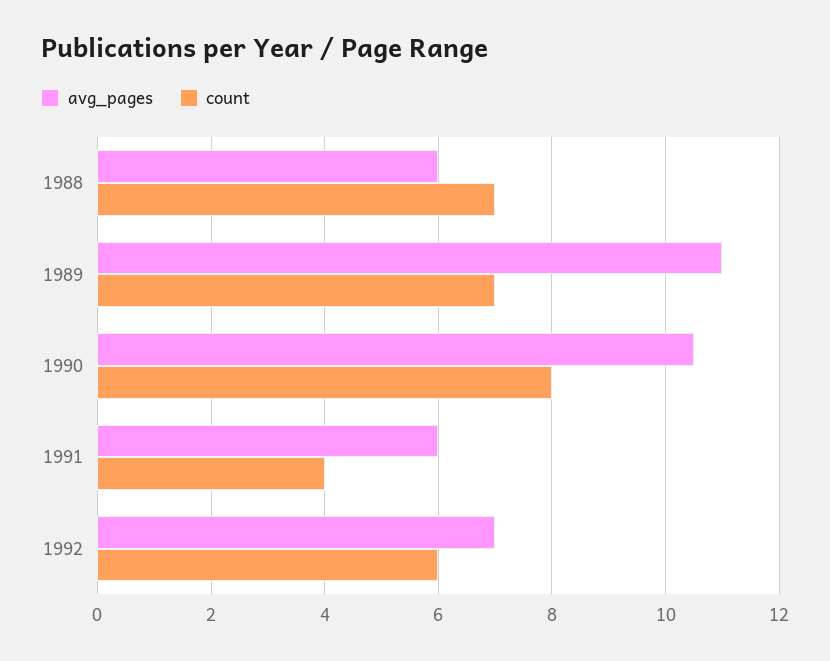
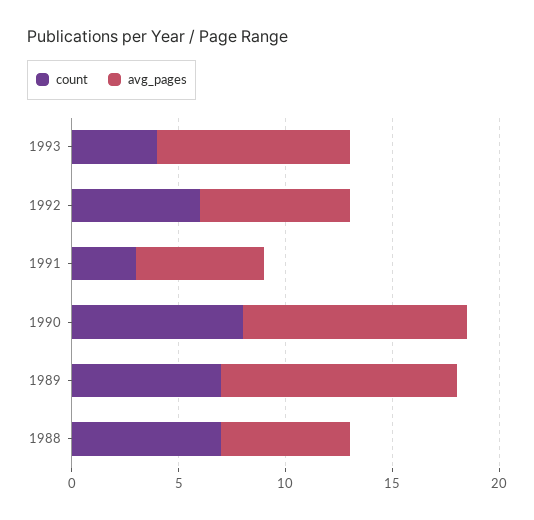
count, 1991: 4 -> 3
count, 1993: none -> 4
avg_pages, 1993: none -> 9

